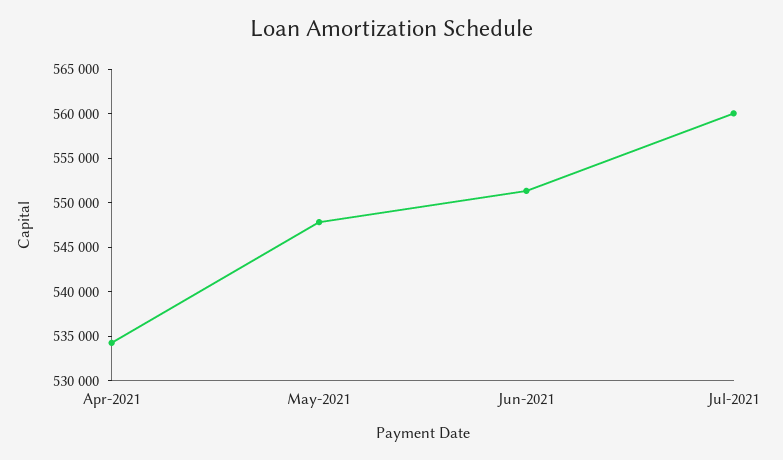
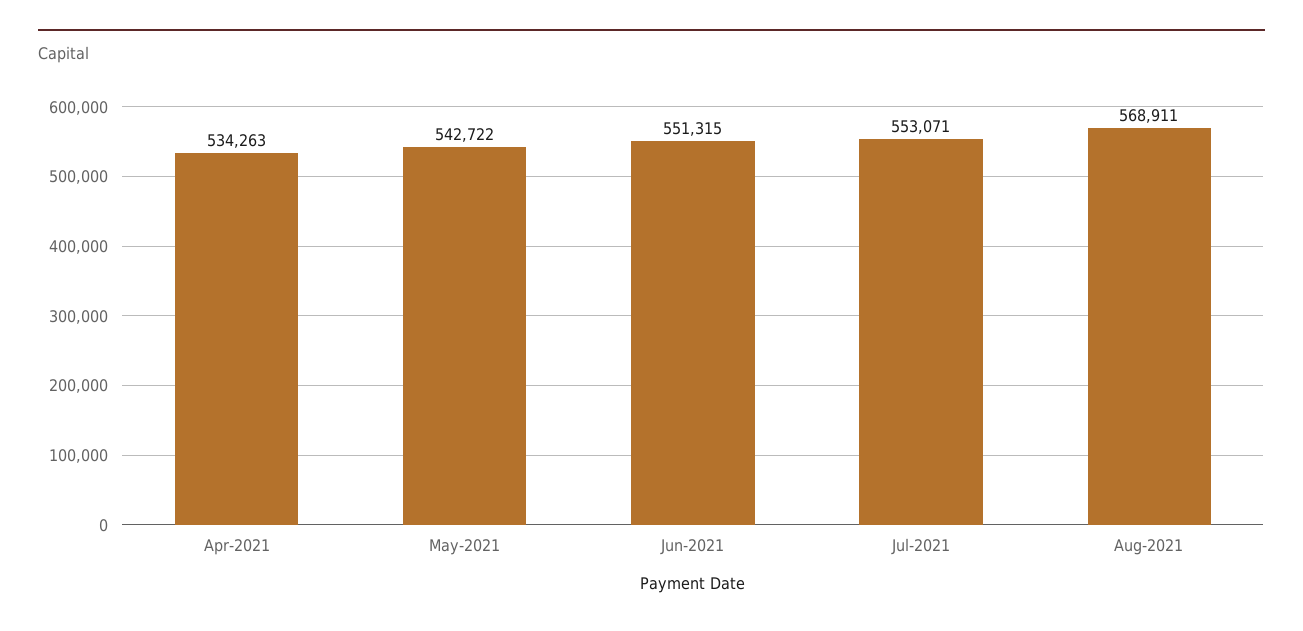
May-2021: 548000 -> 542722
Jul-2021: 560000 -> 553071
Aug-2021: none -> 568911

